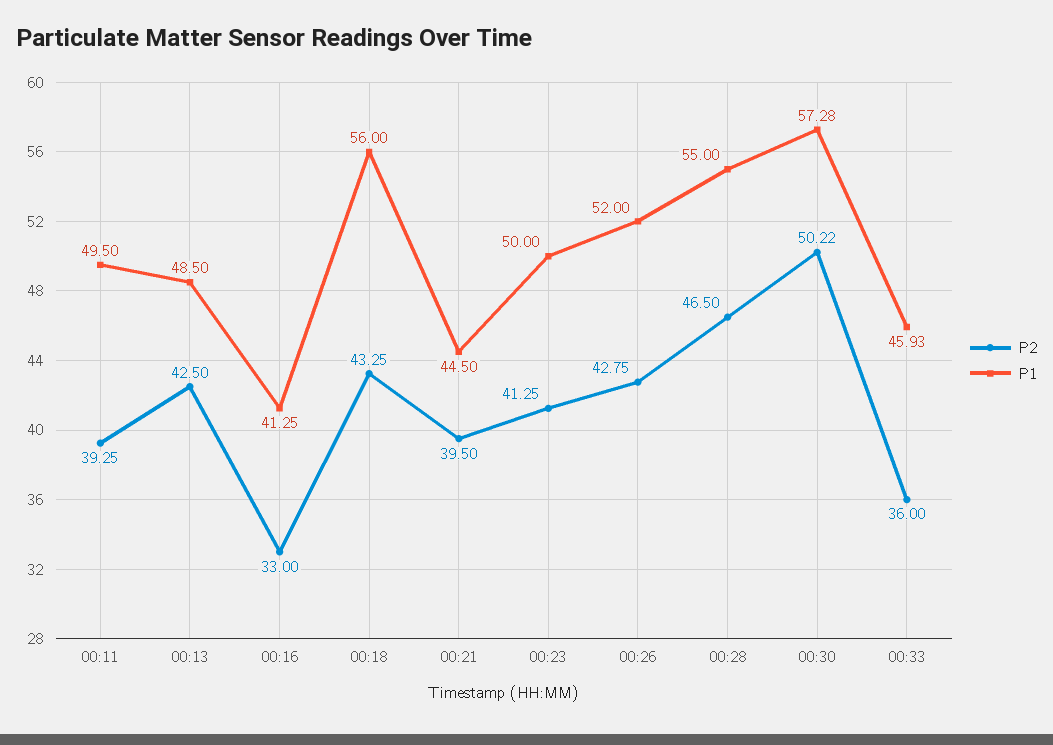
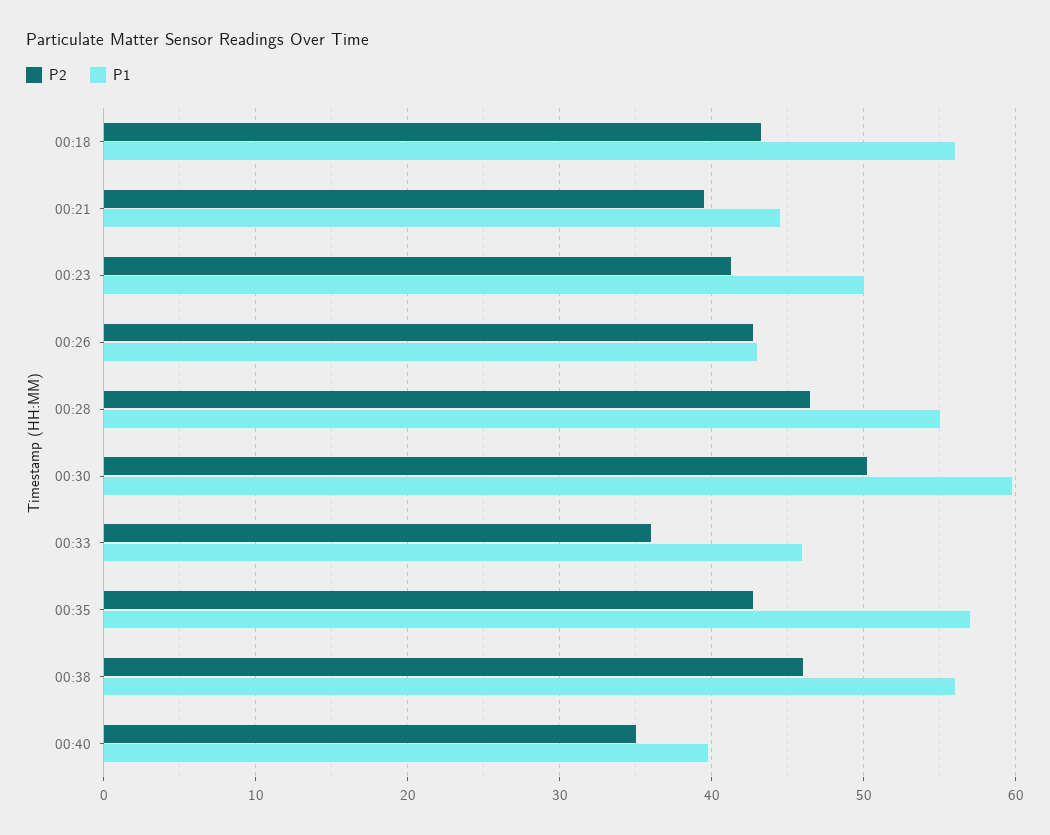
P2, 00:11: 39.25 -> none
P1, 00:11: 49.5 -> none
P2, 00:13: 42.5 -> none
P1, 00:13: 48.5 -> none
P2, 00:16: 33 -> none
P1, 00:16: 41.25 -> none
P1, 00:26: 52 -> 43
P1, 00:30: 57.28 -> 60
P2, 00:35: none -> 43
P1, 00:35: none -> 57
P2, 00:38: none -> 46
P1, 00:38: none -> 56
P2, 00:40: none -> 35
P1, 00:40: none -> 40

